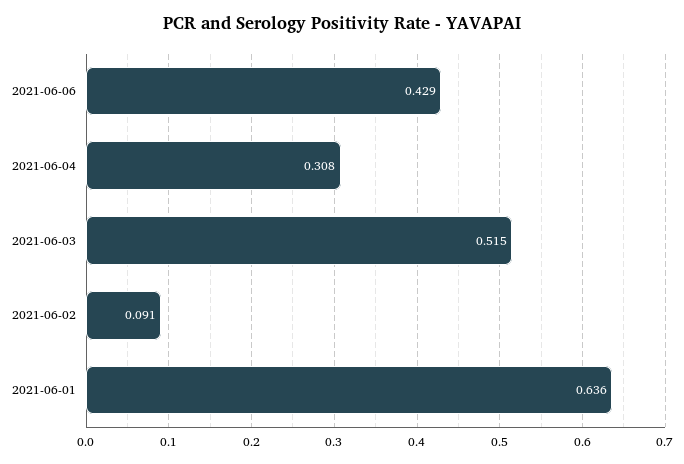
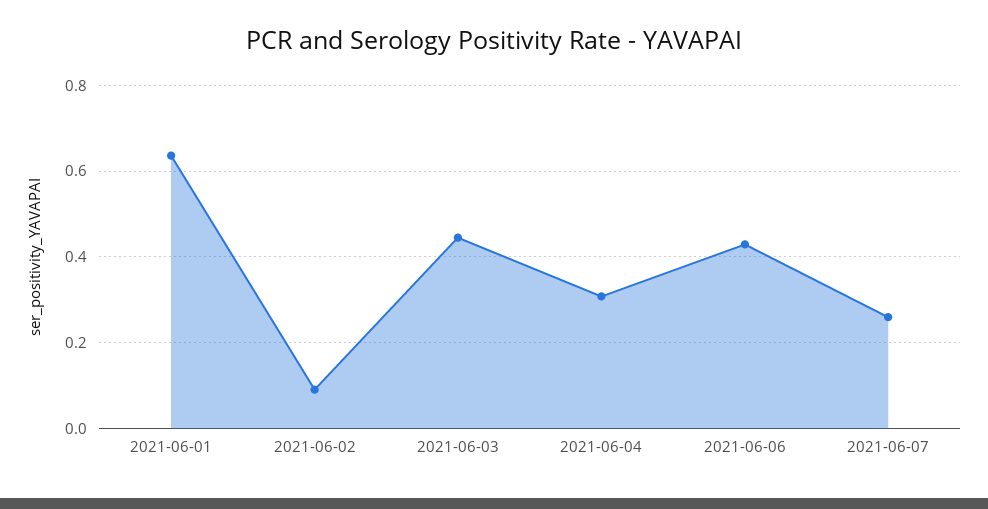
2021-06-03: 0.515 -> 0.44
2021-06-07: none -> 0.26

